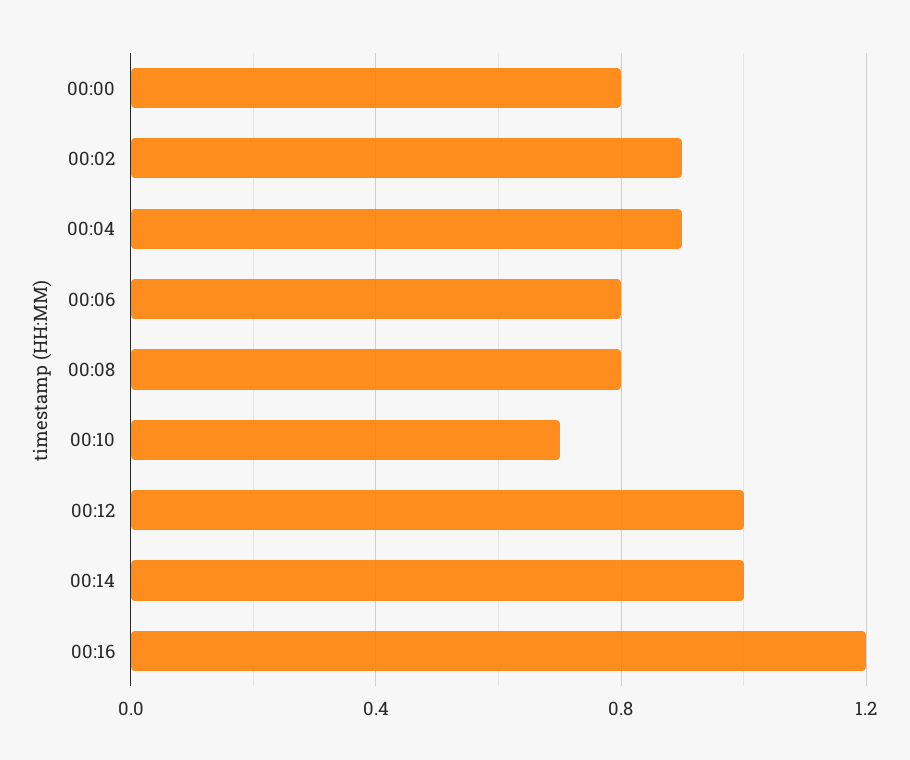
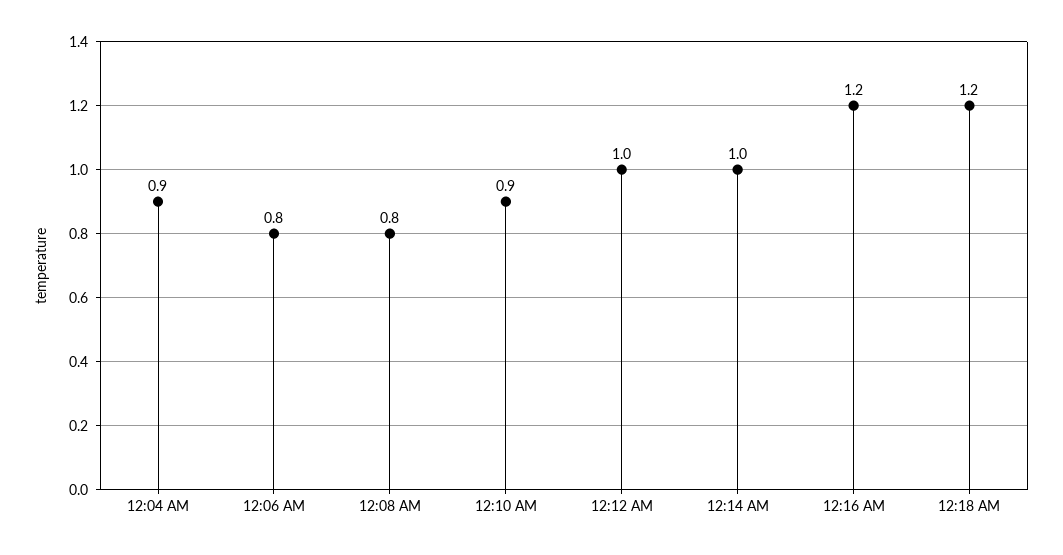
00:00: 0.8 -> none
00:02: 0.9 -> none
00:10: 0.7 -> 0.9
12:18 AM: none -> 1.2

